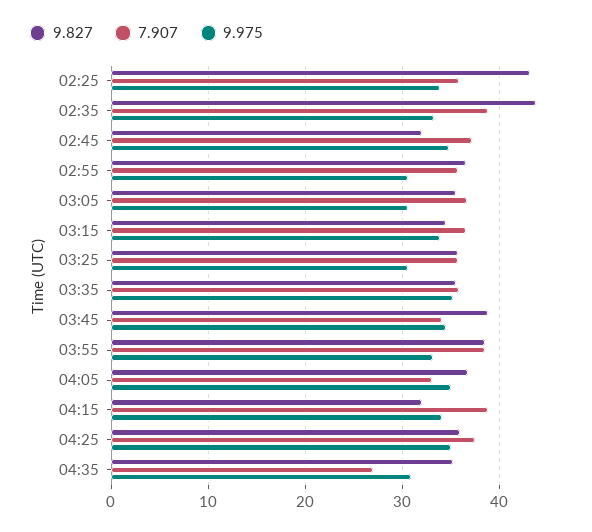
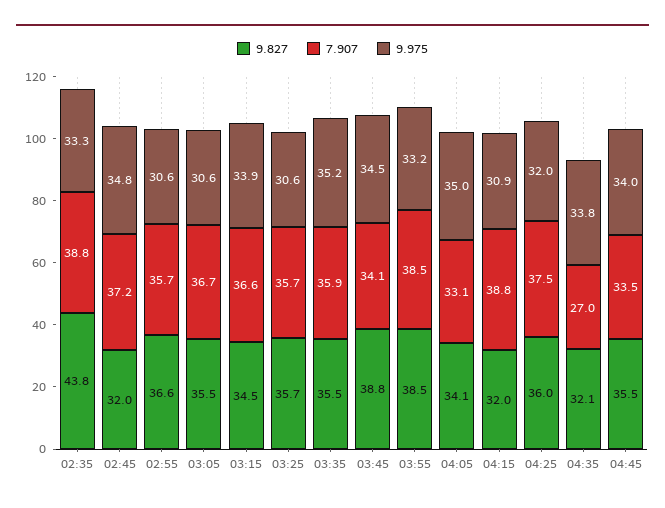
9.827, 02:25: 43 -> none
7.907, 02:25: 36 -> none
9.975, 02:25: 34 -> none
9.827, 04:05: 37 -> 34.1
9.975, 04:15: 34 -> 30.9
9.975, 04:25: 35 -> 32
9.827, 04:35: 35 -> 32.1
9.975, 04:35: 31 -> 33.8
9.827, 04:45: none -> 35.5
7.907, 04:45: none -> 33.5
9.975, 04:45: none -> 34

